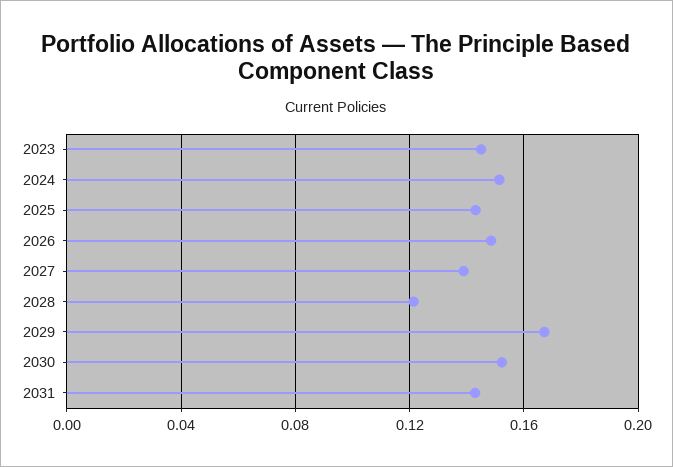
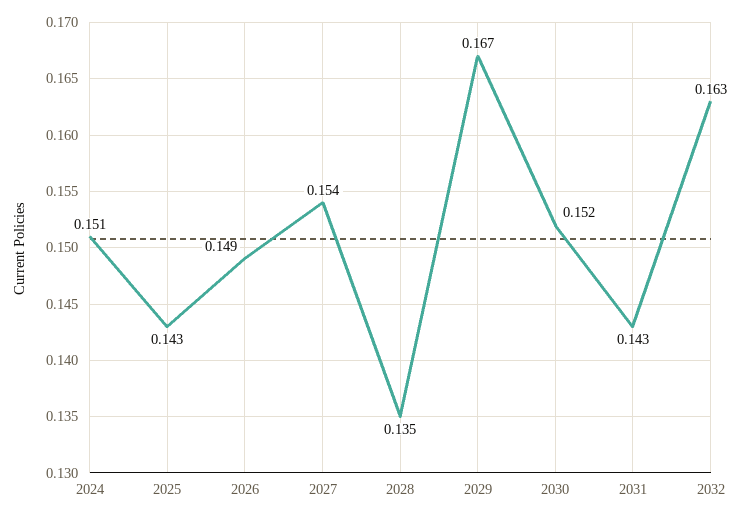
2023: 0.145 -> none
2027: 0.14 -> 0.154
2028: 0.12 -> 0.135
2032: none -> 0.163

